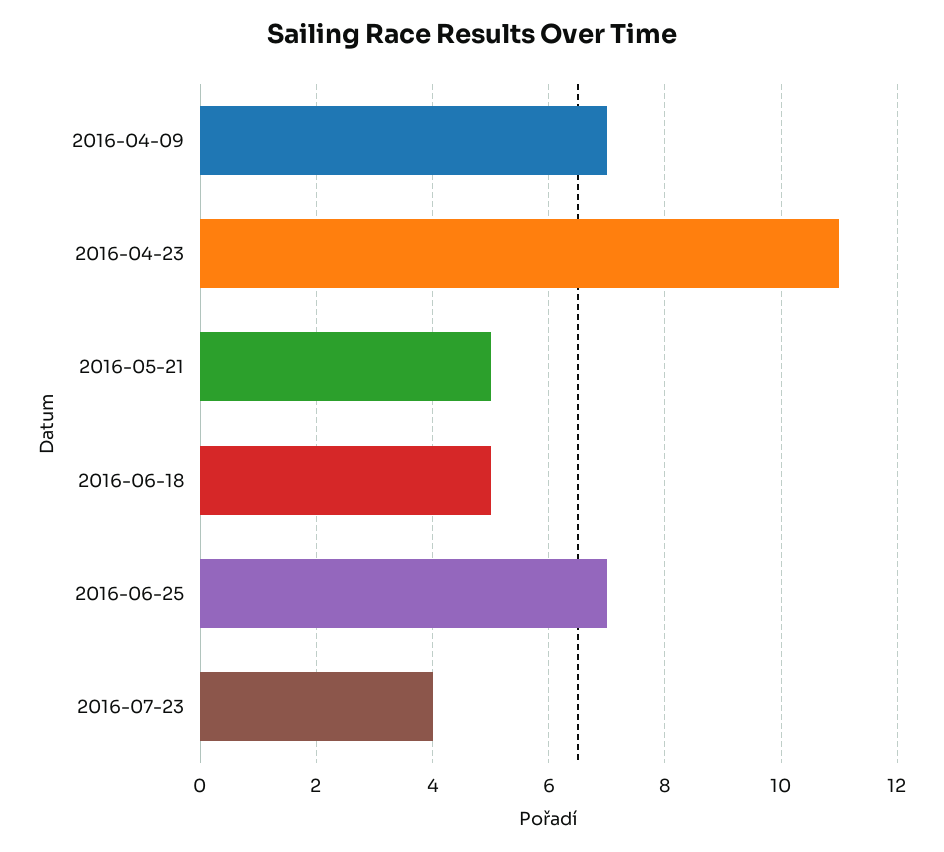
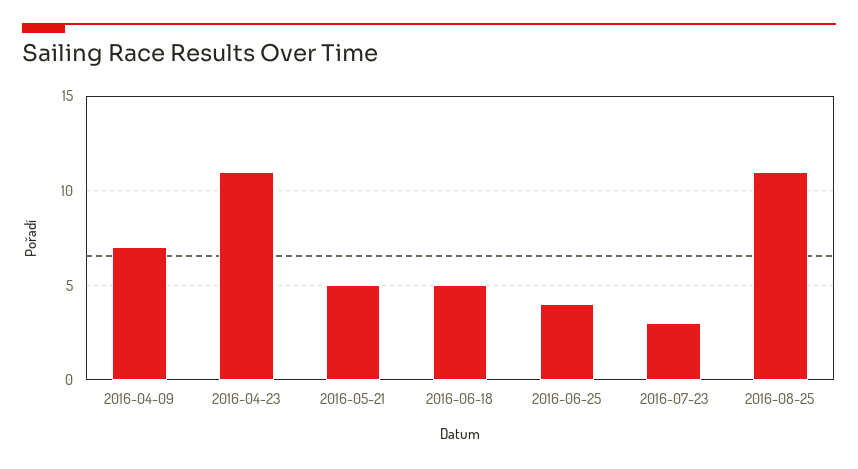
2016-06-25: 7 -> 4
2016-07-23: 4 -> 3
2016-08-25: none -> 11

